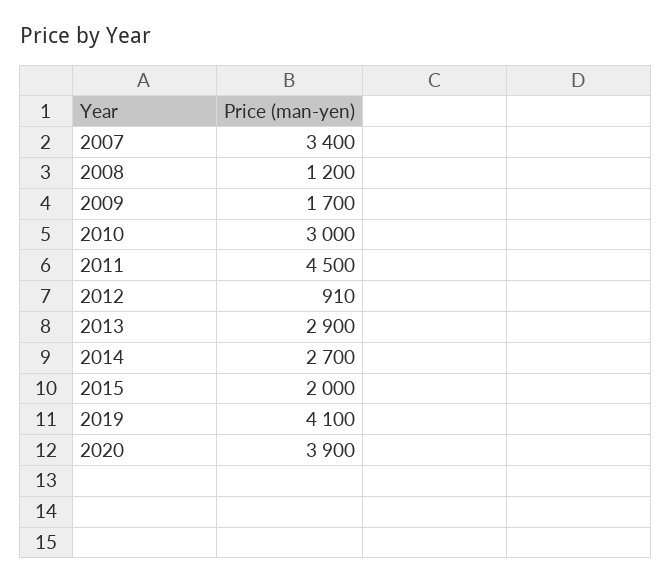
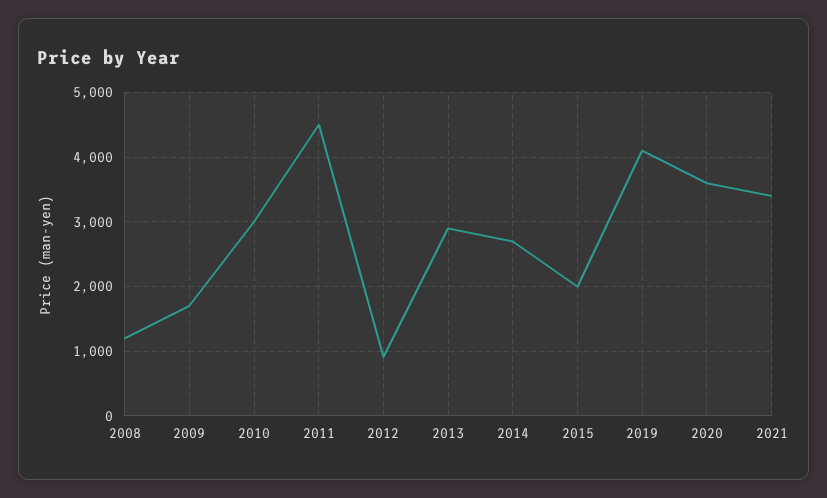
2007: 3400 -> none
2020: 3900 -> 3600
2021: none -> 3400

